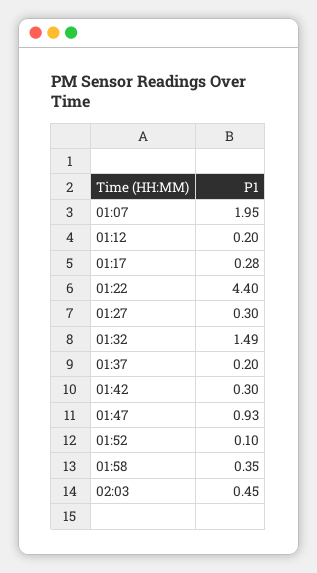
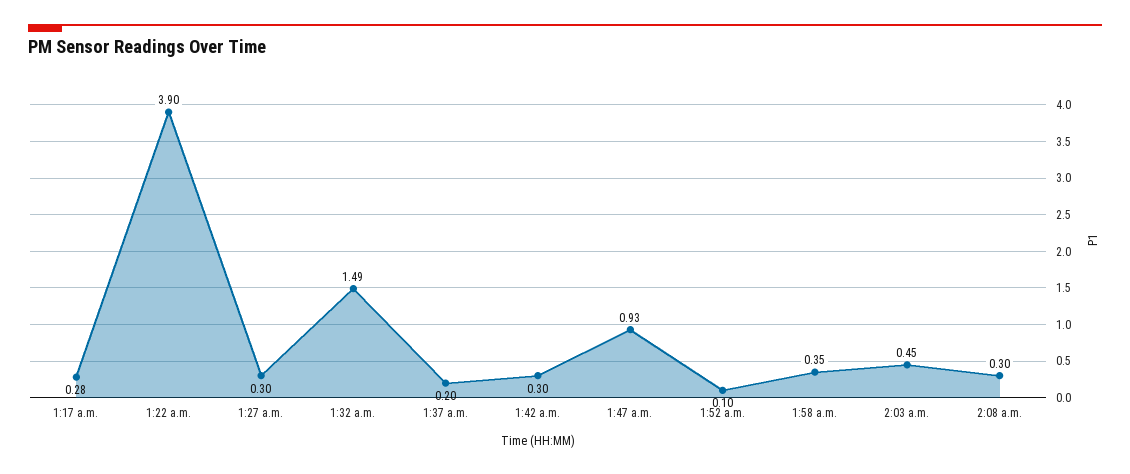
01:07: 1.95 -> none
01:12: 0.2 -> none
01:22: 4.4 -> 3.9
2:08 a.m.: none -> 0.3

